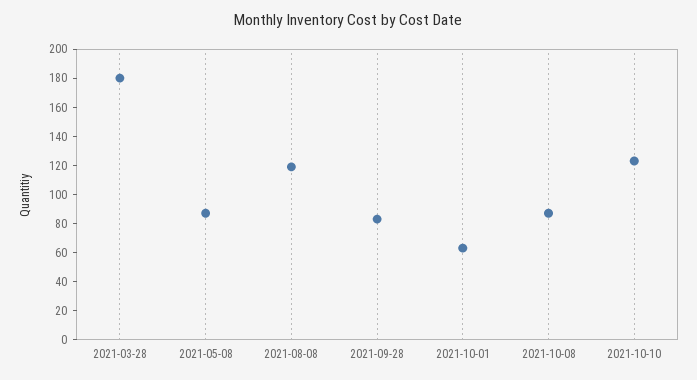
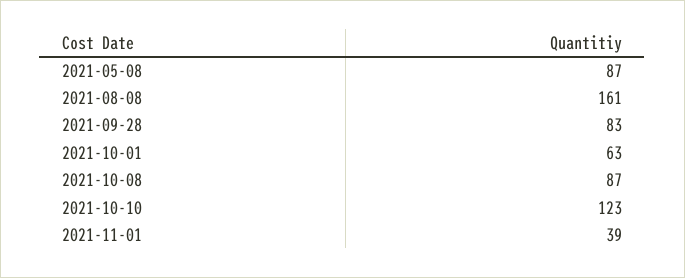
2021-03-28: 180 -> none
2021-08-08: 120 -> 161
2021-11-01: none -> 39

